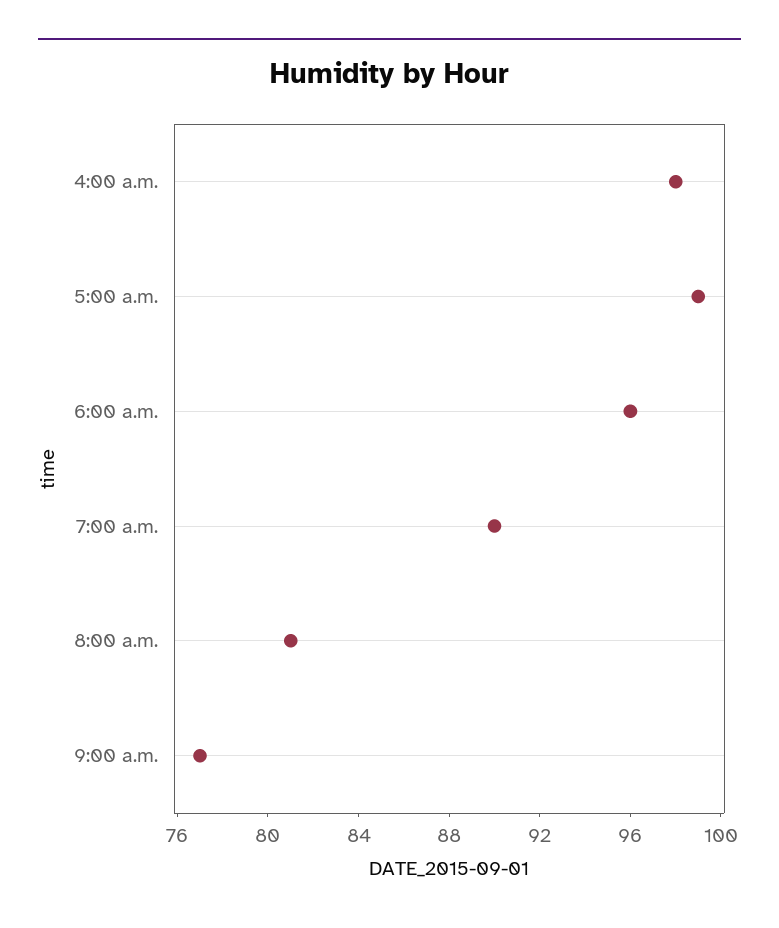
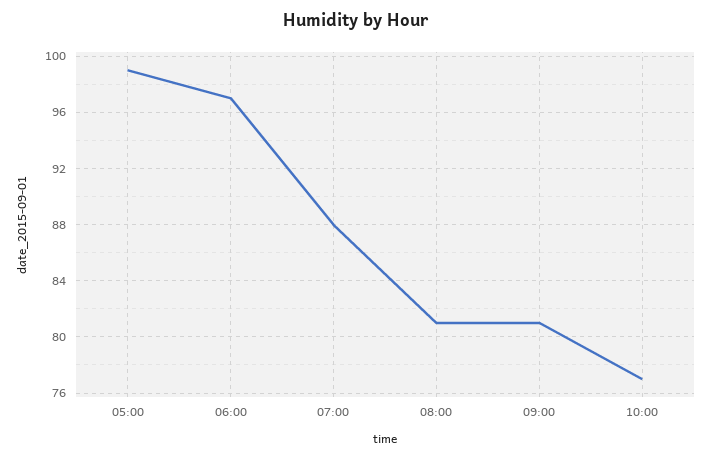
4:00 a.m.: 98 -> none
6:00 a.m.: 96 -> 97
7:00 a.m.: 90 -> 88
9:00 a.m.: 77 -> 81
10:00: none -> 77

